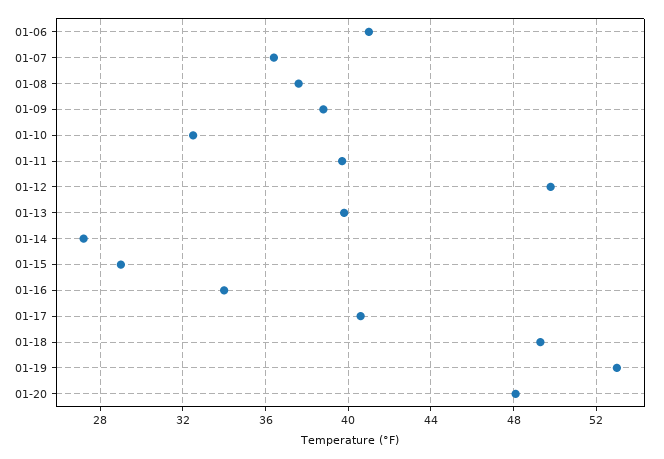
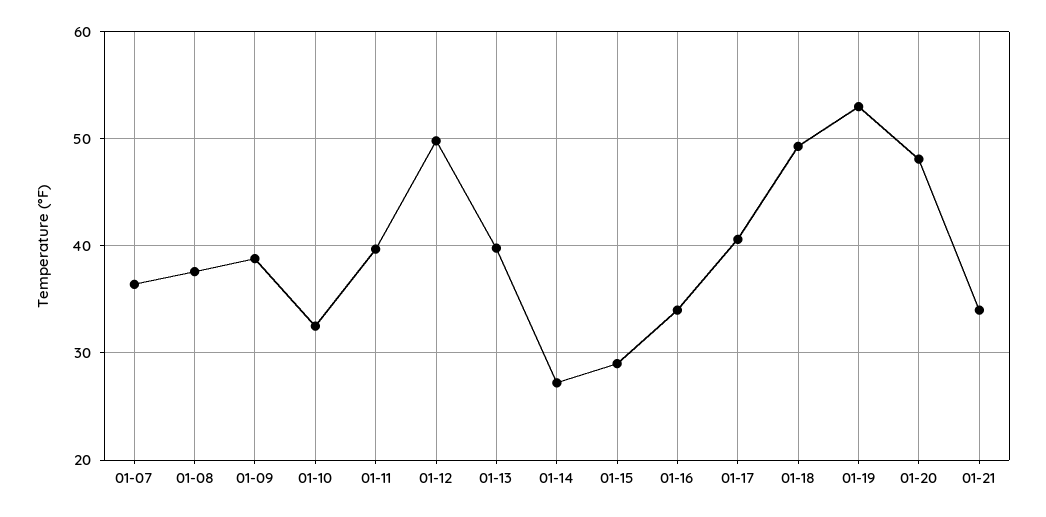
01-06: 41 -> none
01-21: none -> 34

